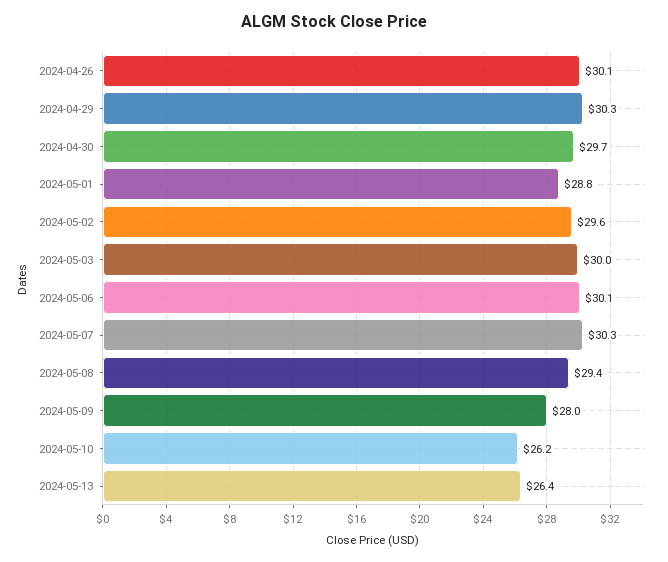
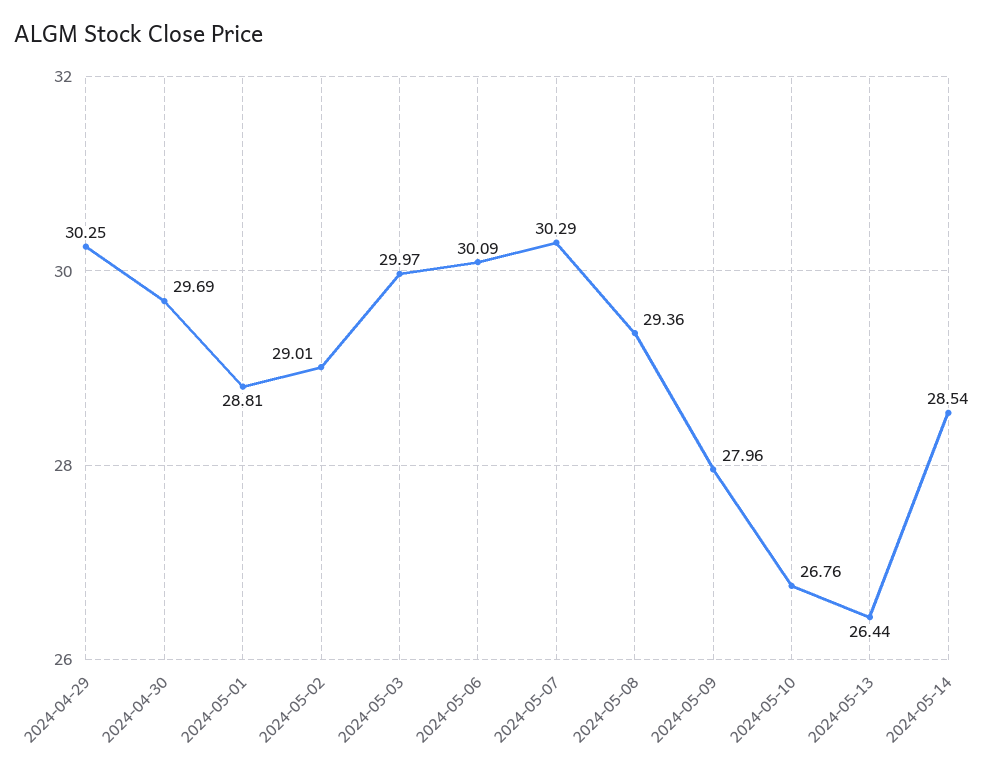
2024-04-26: 30.1 -> none
2024-05-02: 29.6 -> 29.01
2024-05-10: 26.2 -> 26.76
2024-05-14: none -> 28.54

